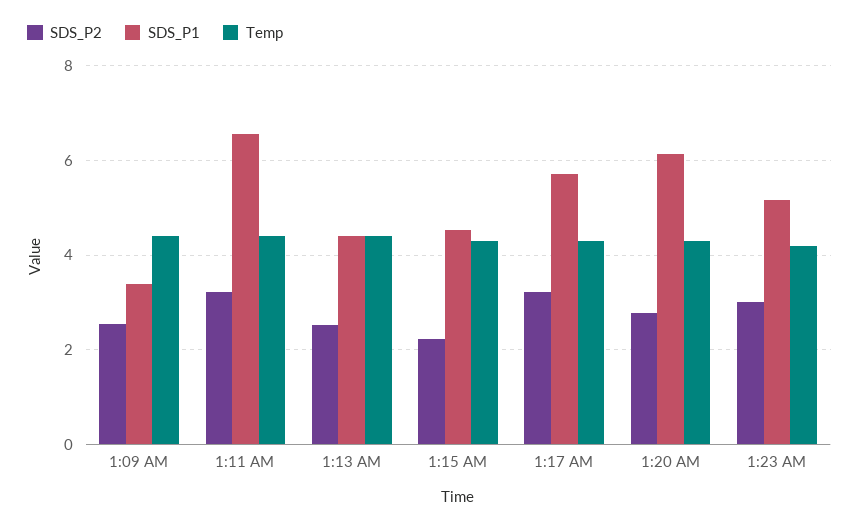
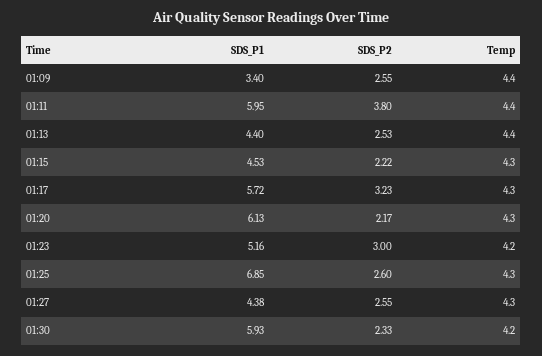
SDS_P2, 1:11 AM: 3.2 -> 3.8
SDS_P1, 1:11 AM: 6.6 -> 5.95
SDS_P2, 1:20 AM: 2.8 -> 2.17
SDS_P1, 01:25: none -> 6.85
SDS_P2, 01:25: none -> 2.6
Temp, 01:25: none -> 4.3
SDS_P1, 01:27: none -> 4.38
SDS_P2, 01:27: none -> 2.55
Temp, 01:27: none -> 4.3
SDS_P1, 01:30: none -> 5.93
SDS_P2, 01:30: none -> 2.33
Temp, 01:30: none -> 4.2

